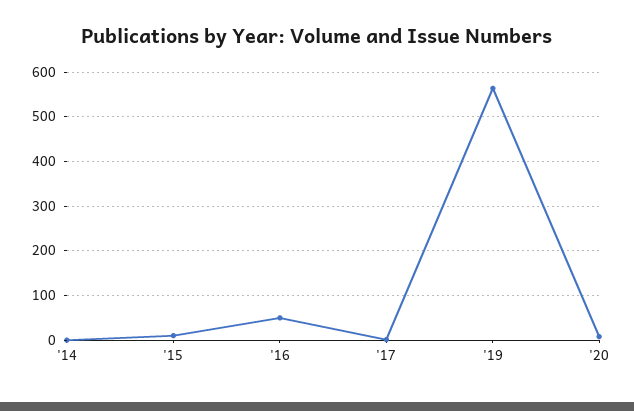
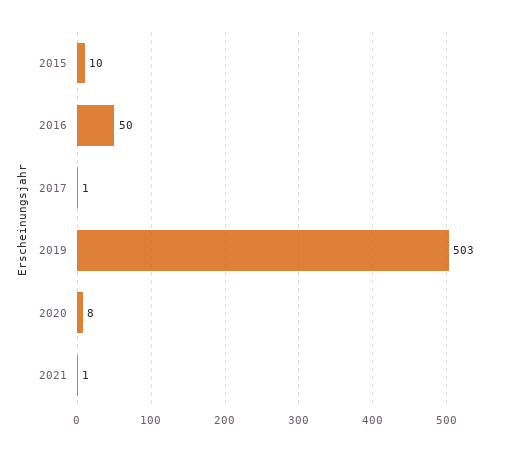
'14: 0 -> none
'19: 560 -> 503
2021: none -> 1

